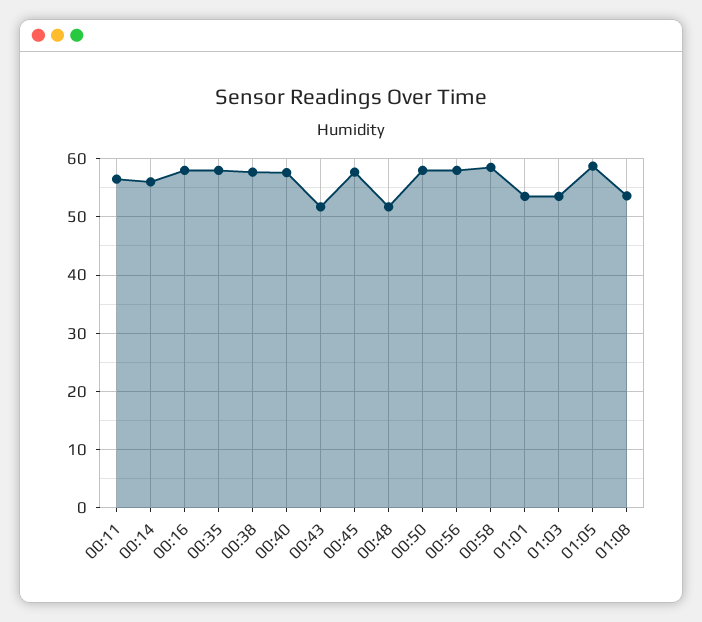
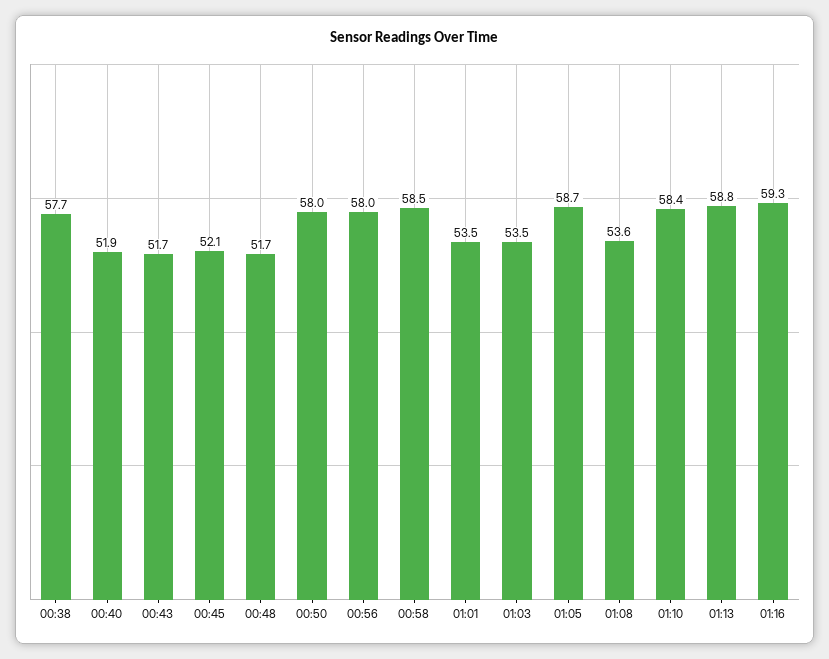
00:11: 56 -> none
00:14: 56 -> none
00:16: 58 -> none
00:35: 58 -> none
00:40: 58 -> 51.9
00:45: 58 -> 52.1
01:10: none -> 58.4
01:13: none -> 58.8
01:16: none -> 59.3

